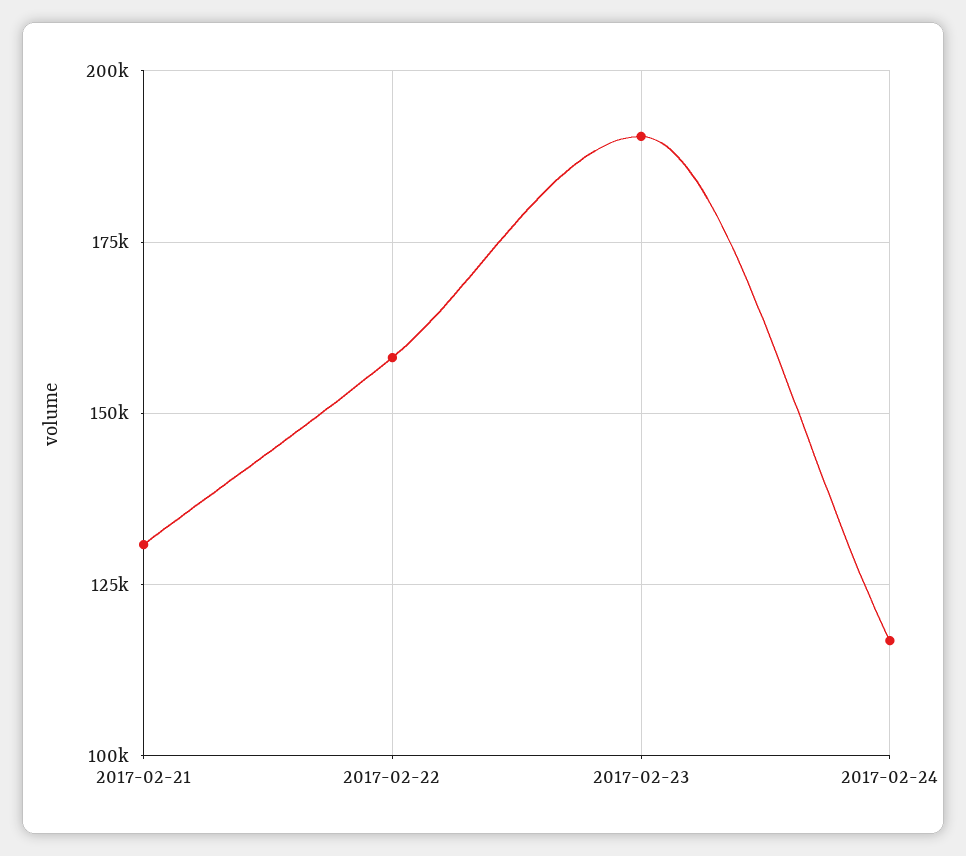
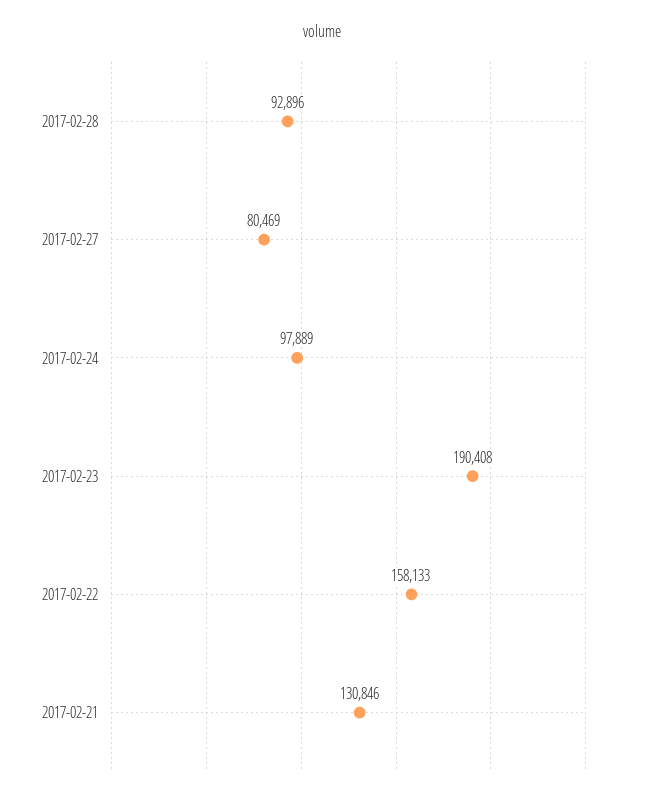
2017-02-24: 117500 -> 97889
2017-02-28: none -> 92896
2017-02-27: none -> 80469

